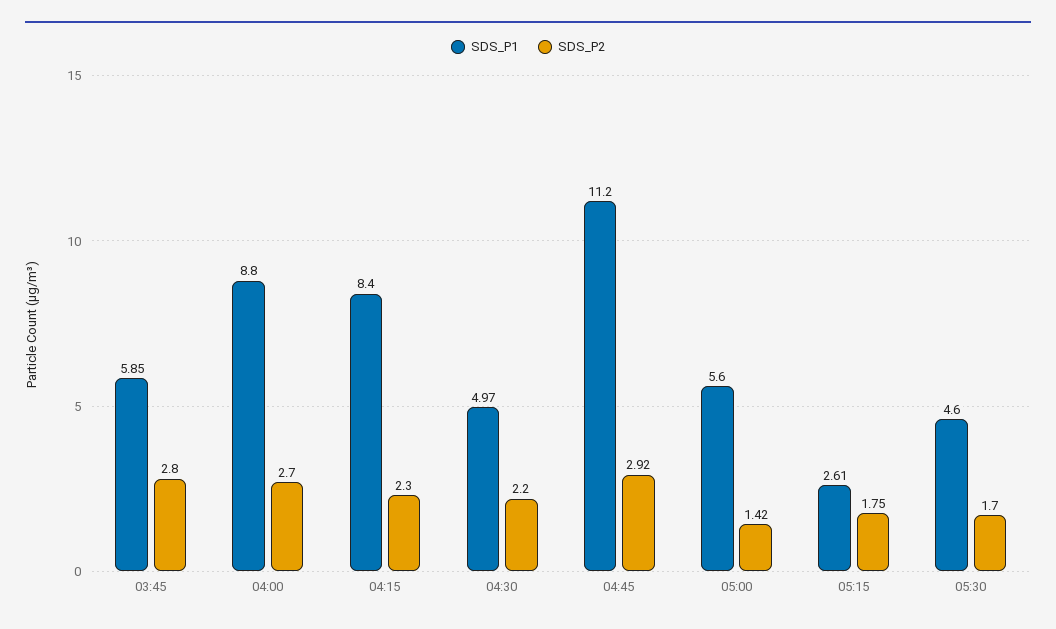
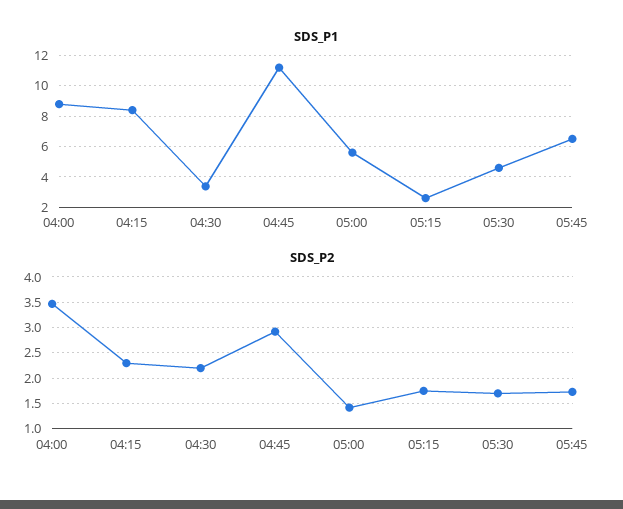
SDS_P1, 03:45: 5.85 -> none
SDS_P2, 03:45: 2.8 -> none
SDS_P2, 04:00: 2.7 -> 3.5
SDS_P1, 04:30: 4.97 -> 3.5
SDS_P1, 05:45: none -> 6.5
SDS_P2, 05:45: none -> 1.75

